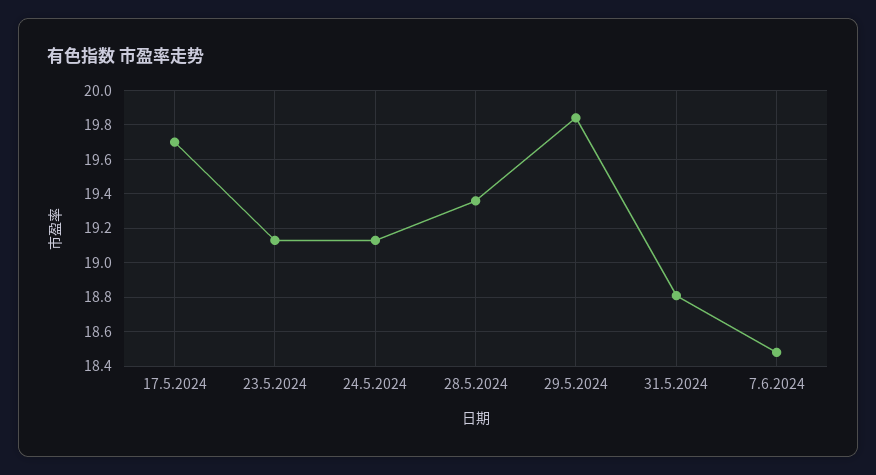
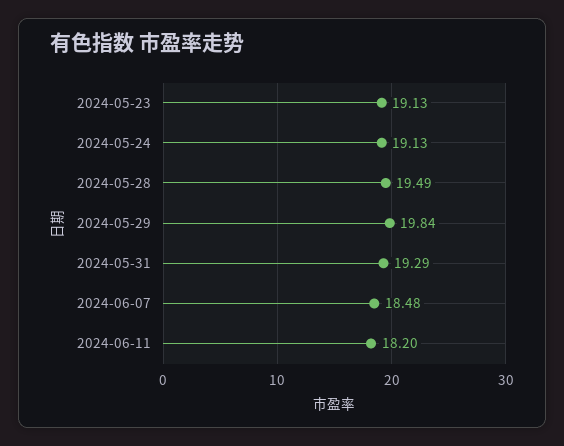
17.5.2024: 19.7 -> none
28.5.2024: 19.35 -> 19.49
31.5.2024: 18.8 -> 19.29
2024-06-11: none -> 18.2

